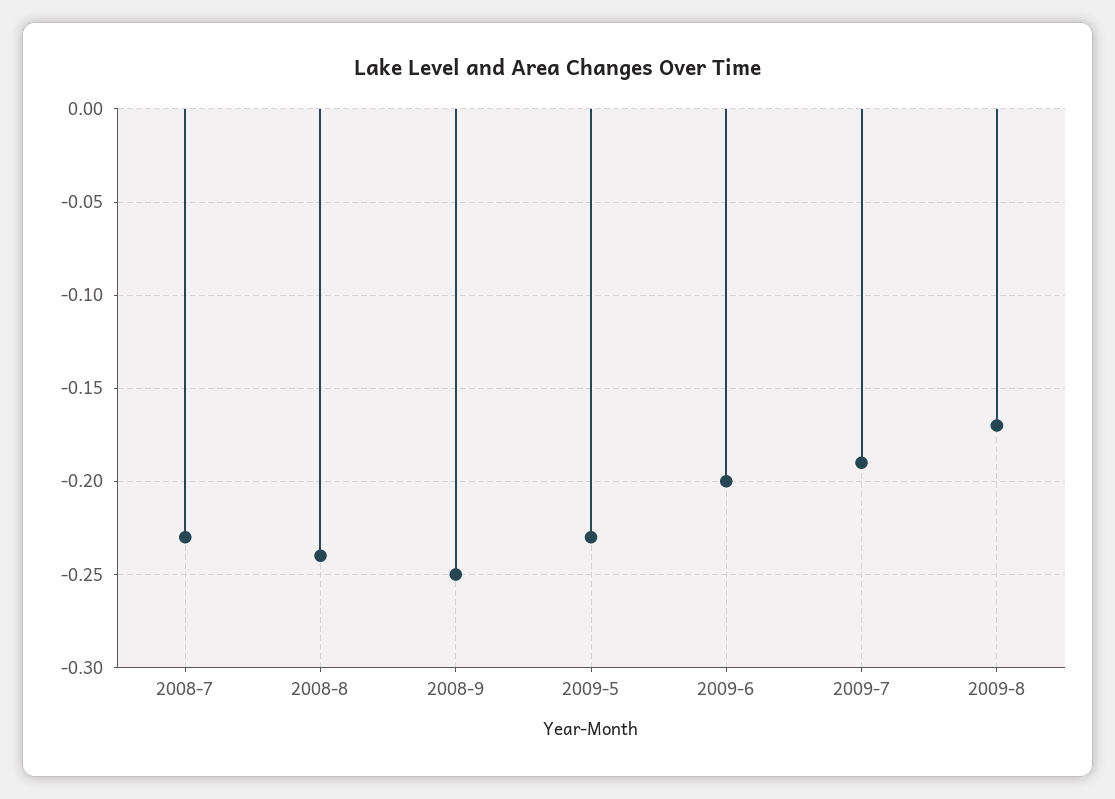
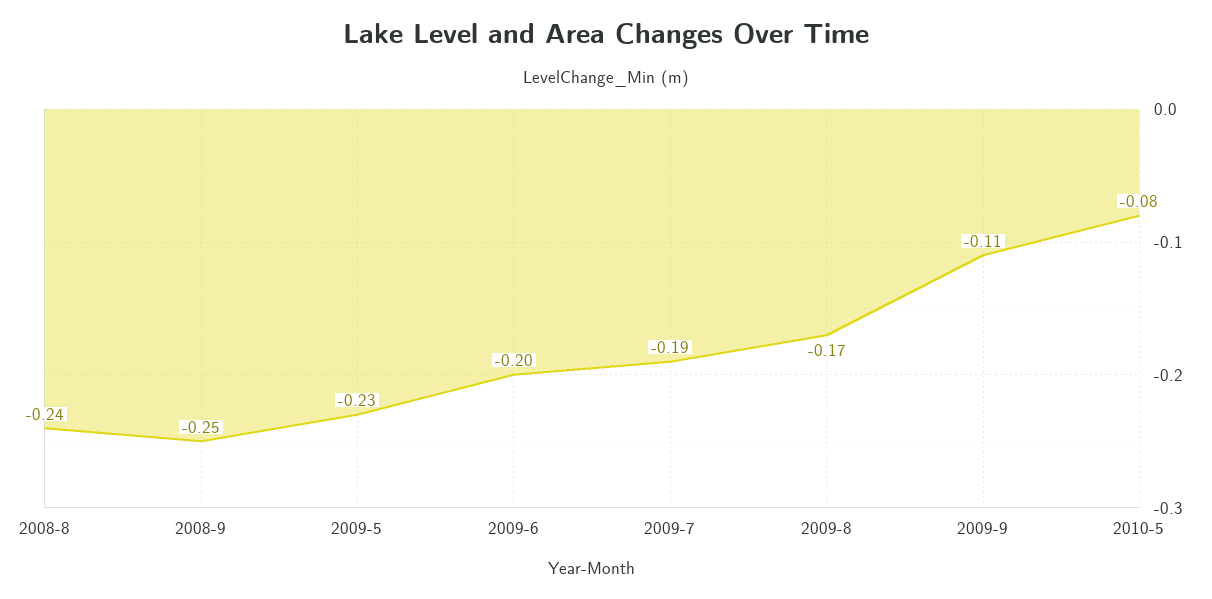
2008-7: -0.23 -> none
2009-9: none -> -0.11
2010-5: none -> -0.08

